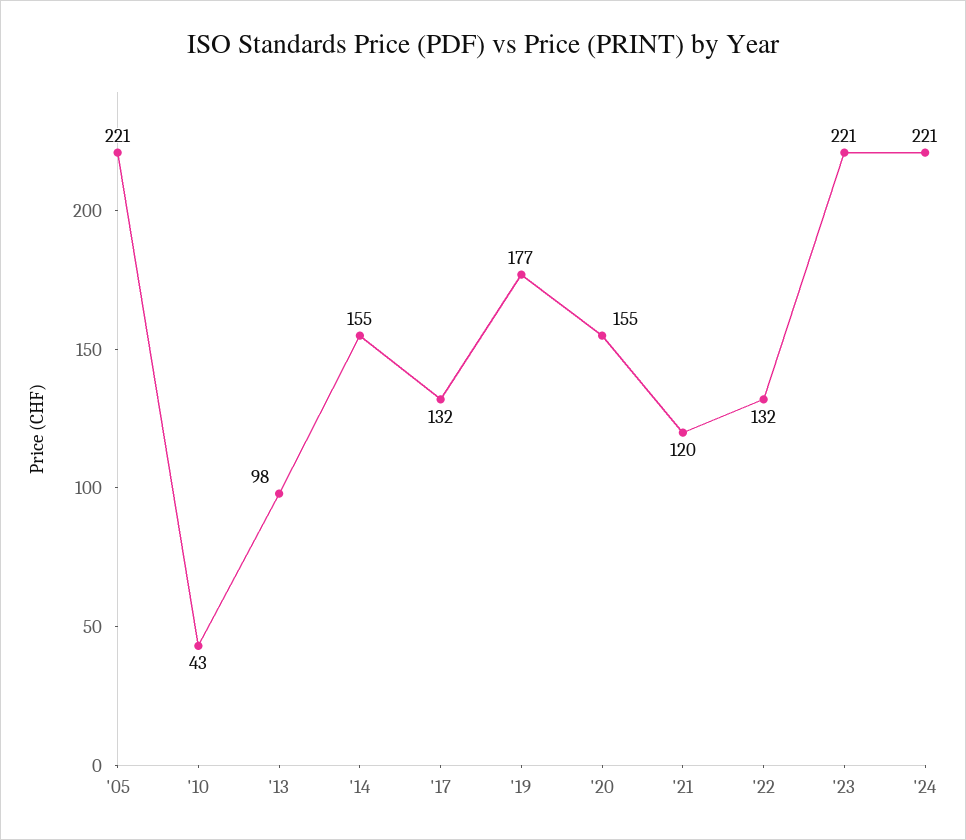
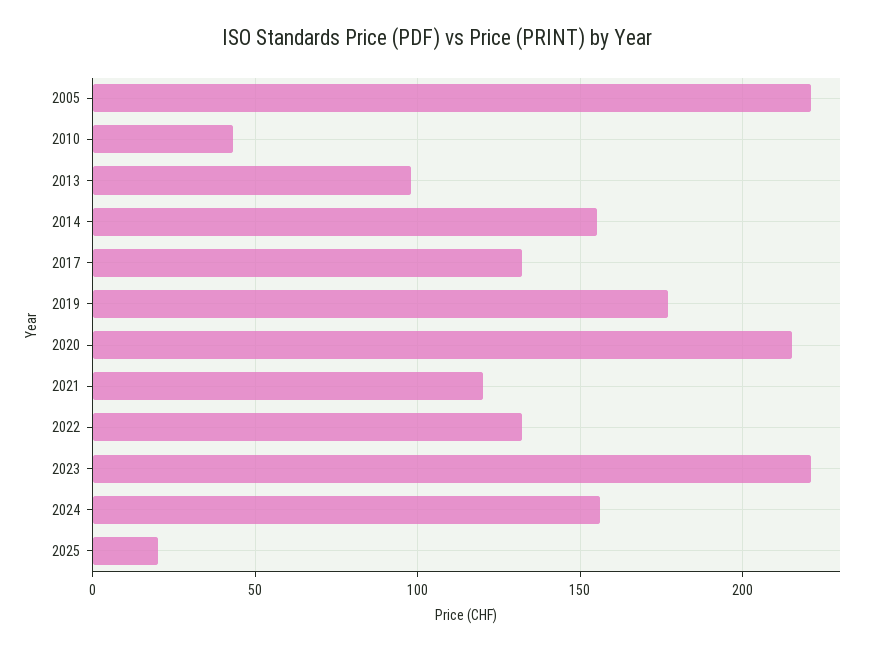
'20: 155 -> 215
'24: 221 -> 155
2025: none -> 20

